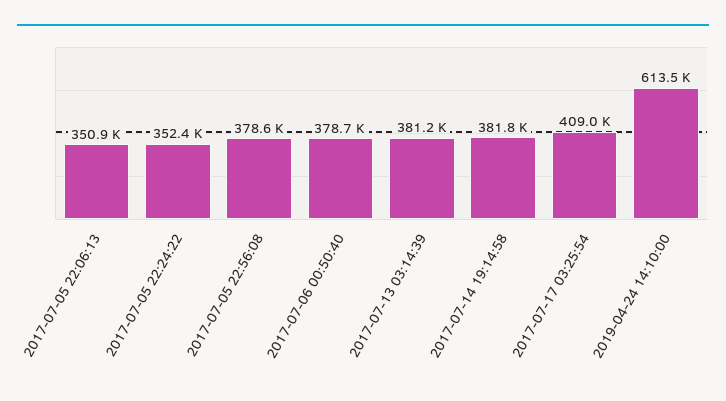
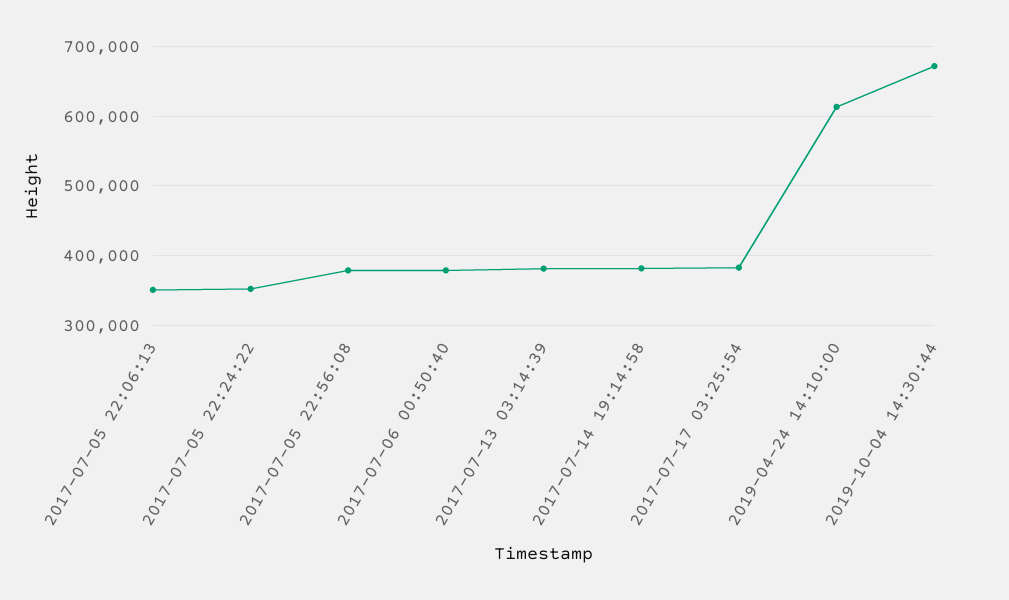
2017-07-17 03:25:54: 409000 -> 380000
2019-10-04 14:30:44: none -> 670000

